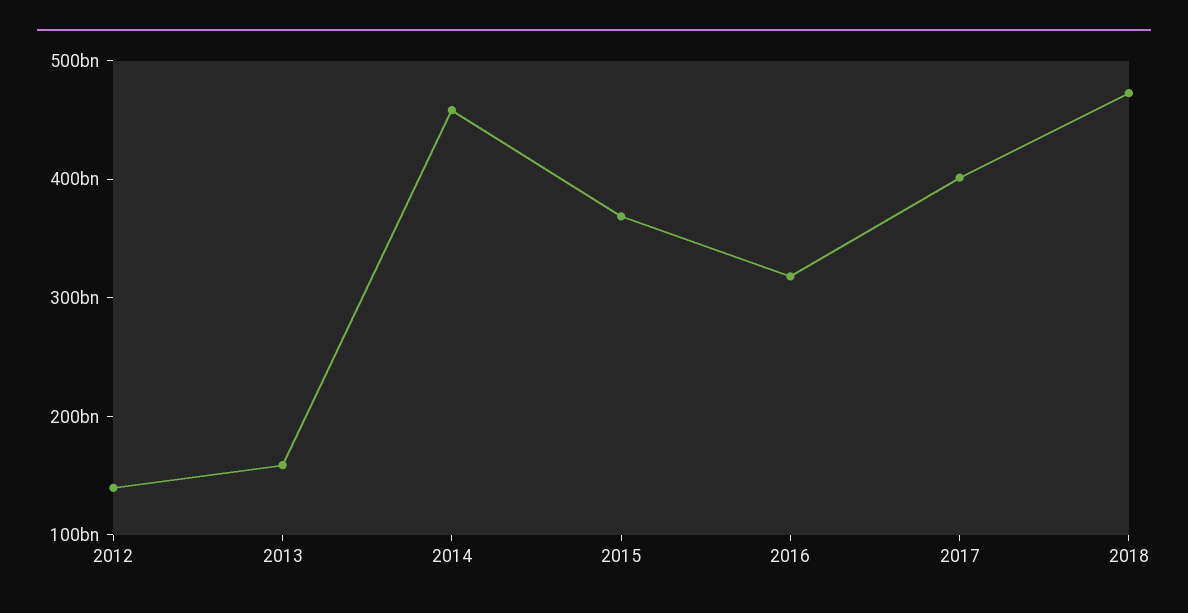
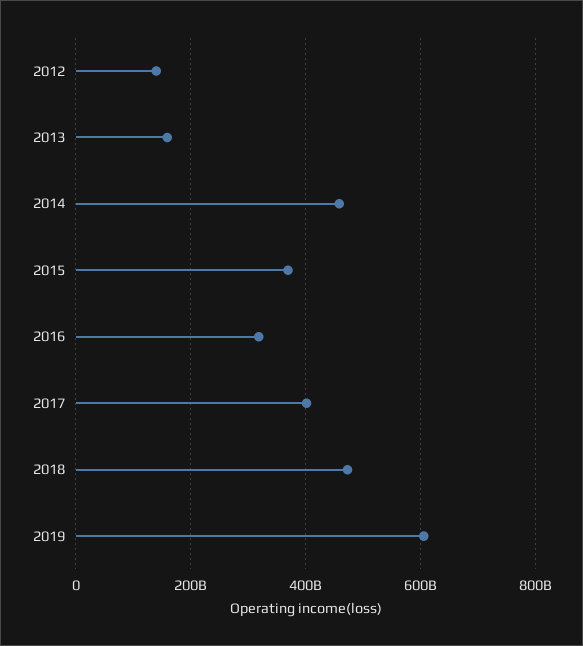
2019: none -> 600000000000

